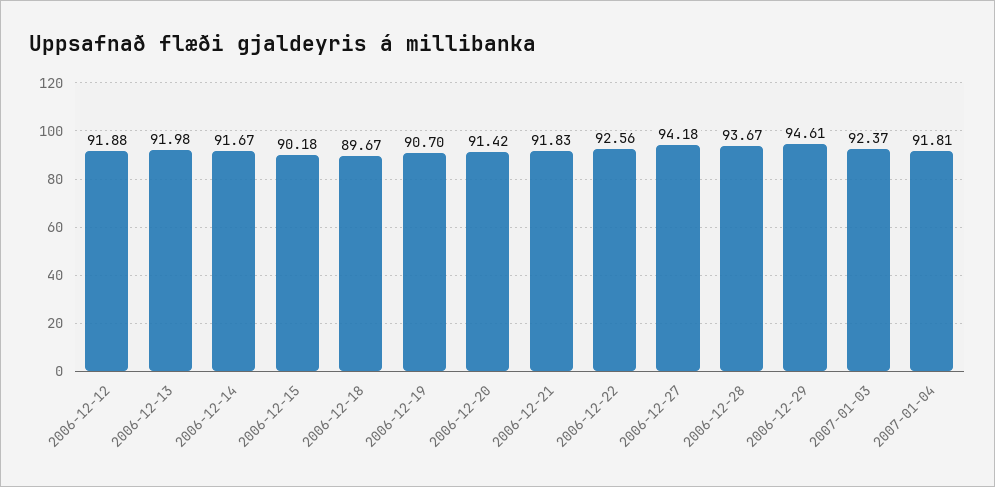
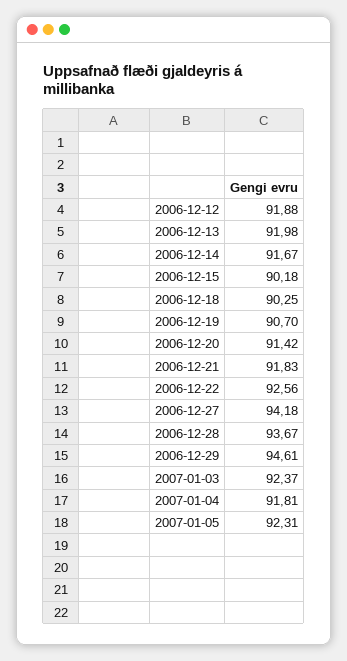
2006-12-18: 89.67 -> 90.25
2007-01-05: none -> 92.31

